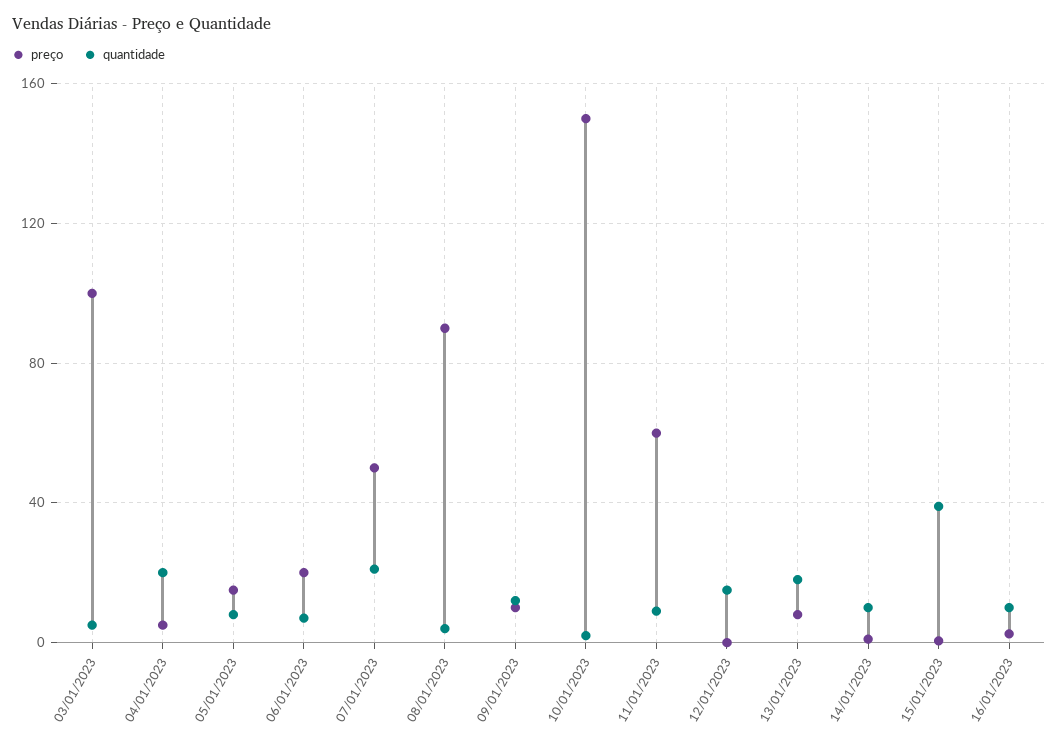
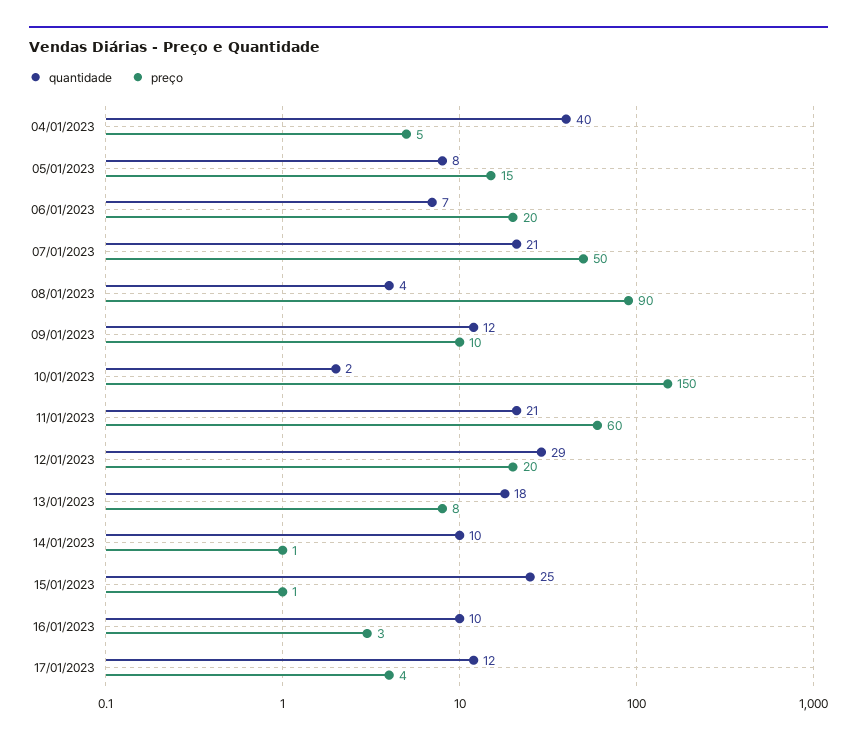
preço, 03/01/2023: 100 -> none
quantidade, 03/01/2023: 5 -> none
quantidade, 04/01/2023: 20 -> 40
quantidade, 11/01/2023: 10 -> 21
preço, 12/01/2023: 0 -> 20
quantidade, 12/01/2023: 15 -> 29
quantidade, 15/01/2023: 40 -> 25
quantidade, 17/01/2023: none -> 12
preço, 17/01/2023: none -> 4

